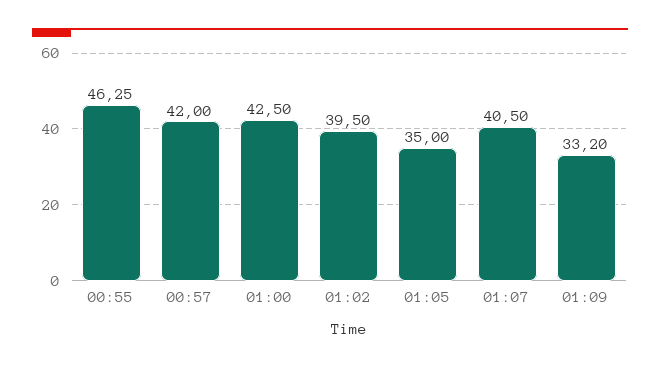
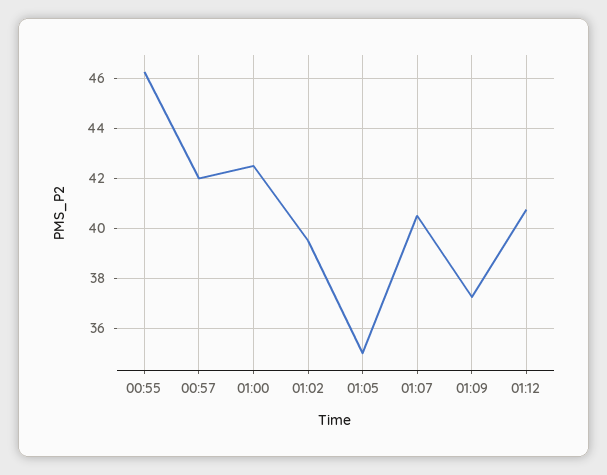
01:09: 33.2 -> 37.25
01:12: none -> 40.75

